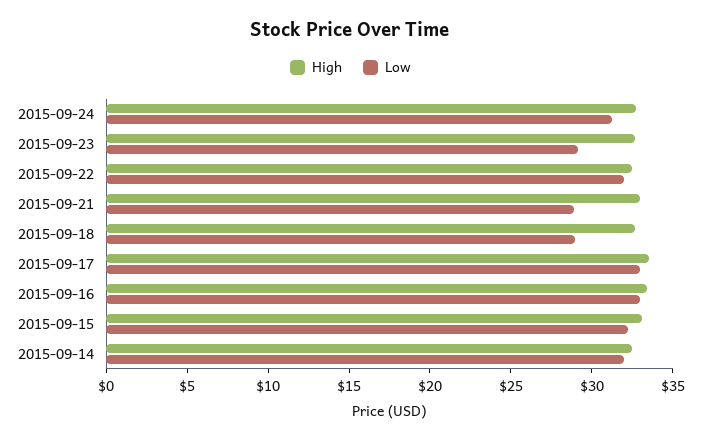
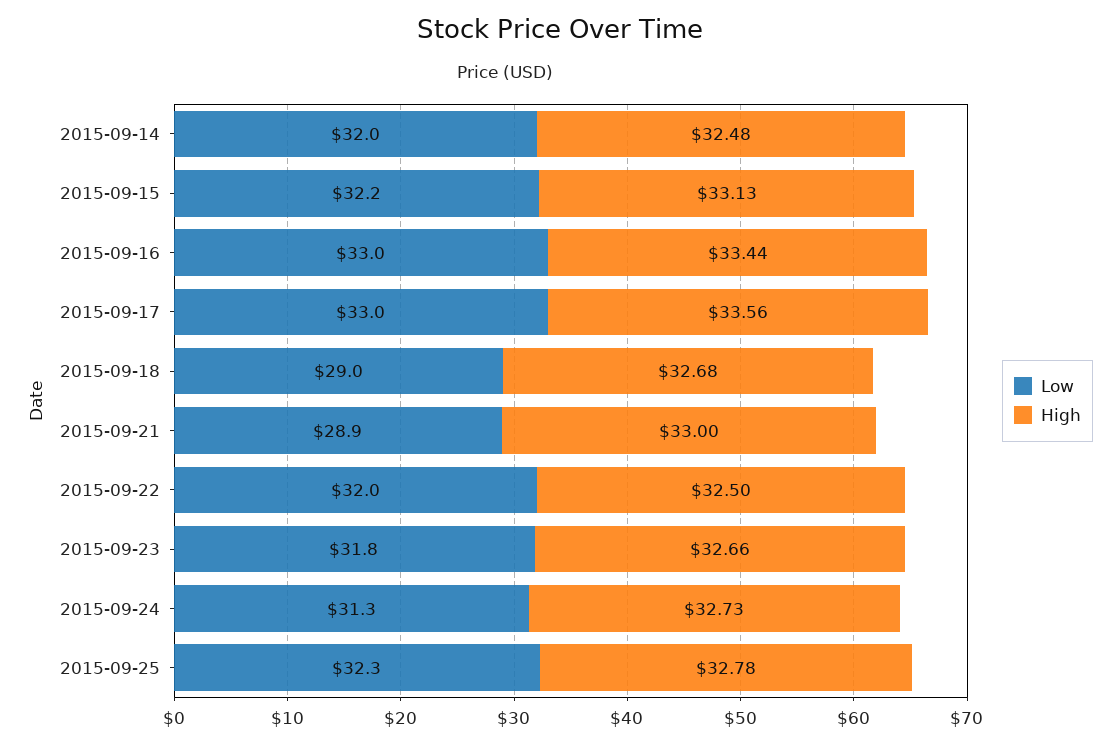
Low, 2015-09-23: 29 -> 31.8
Low, 2015-09-25: none -> 32.3
High, 2015-09-25: none -> 32.78

